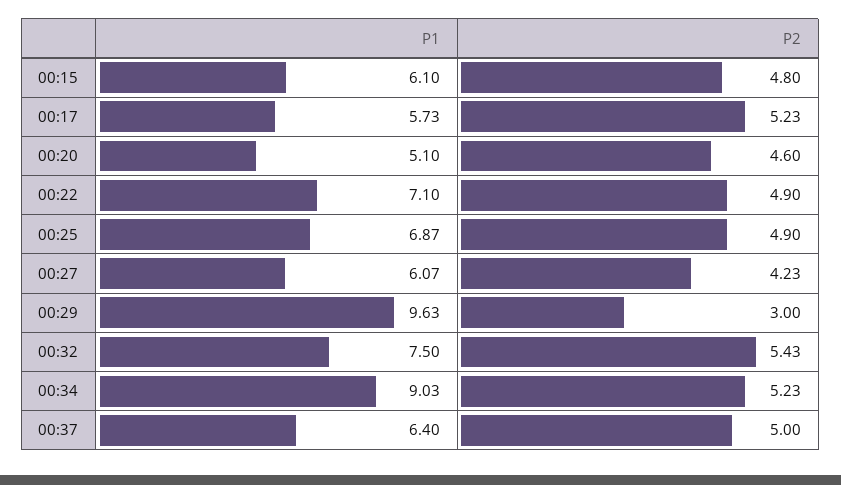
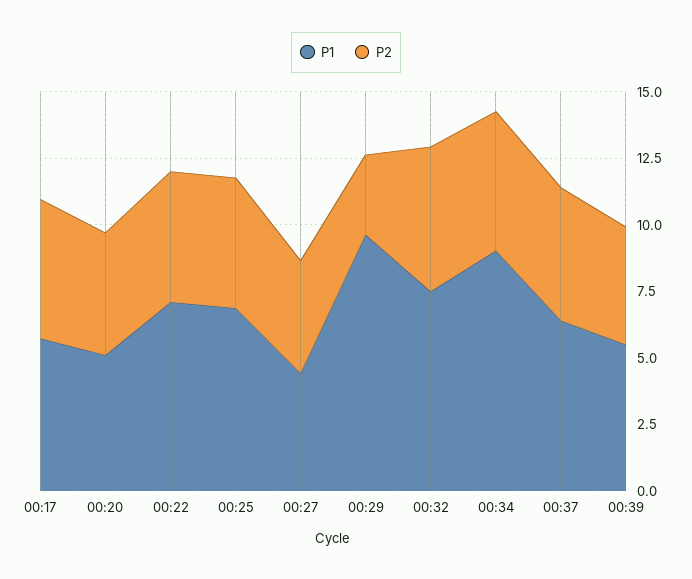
P1, 00:15: 6.1 -> none
P2, 00:15: 4.8 -> none
P1, 00:27: 6.07 -> 4.5
P1, 00:39: none -> 5.5
P2, 00:39: none -> 4.5

